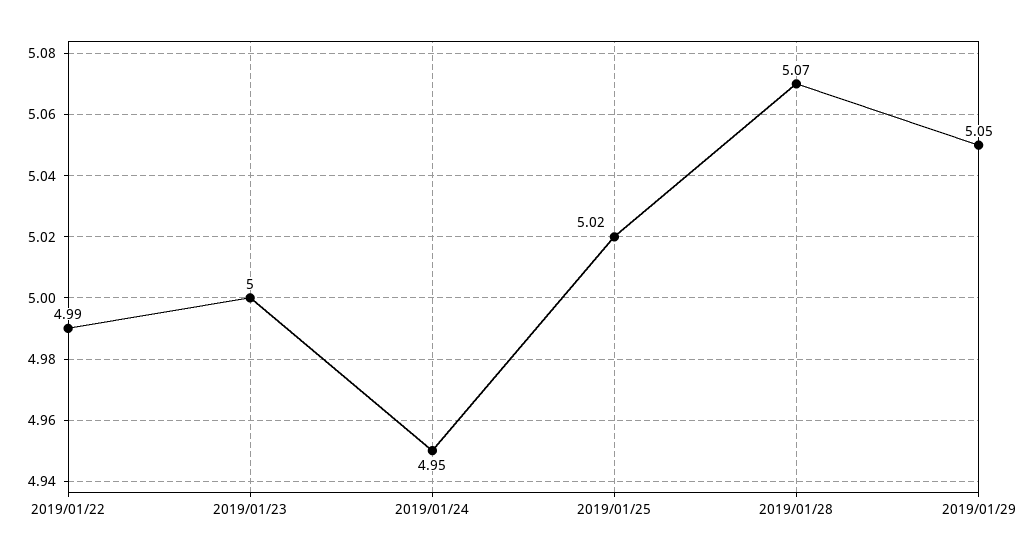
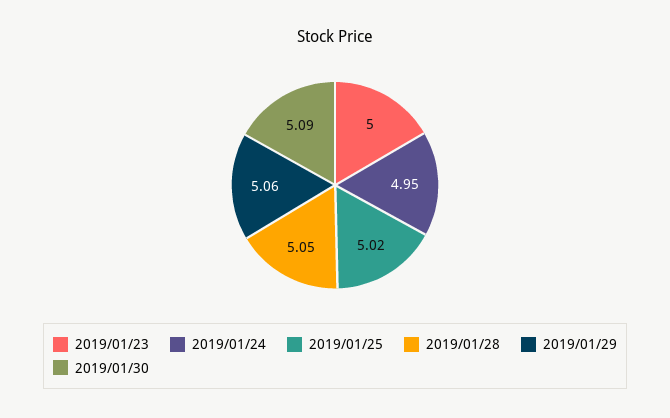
2019/01/22: 4.99 -> none
2019/01/28: 5.07 -> 5.05
2019/01/29: 5.05 -> 5.06
2019/01/30: none -> 5.09

